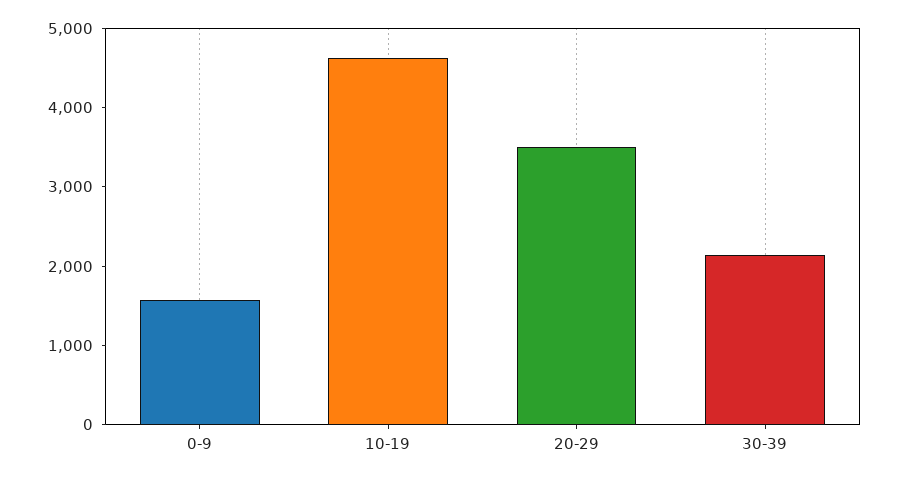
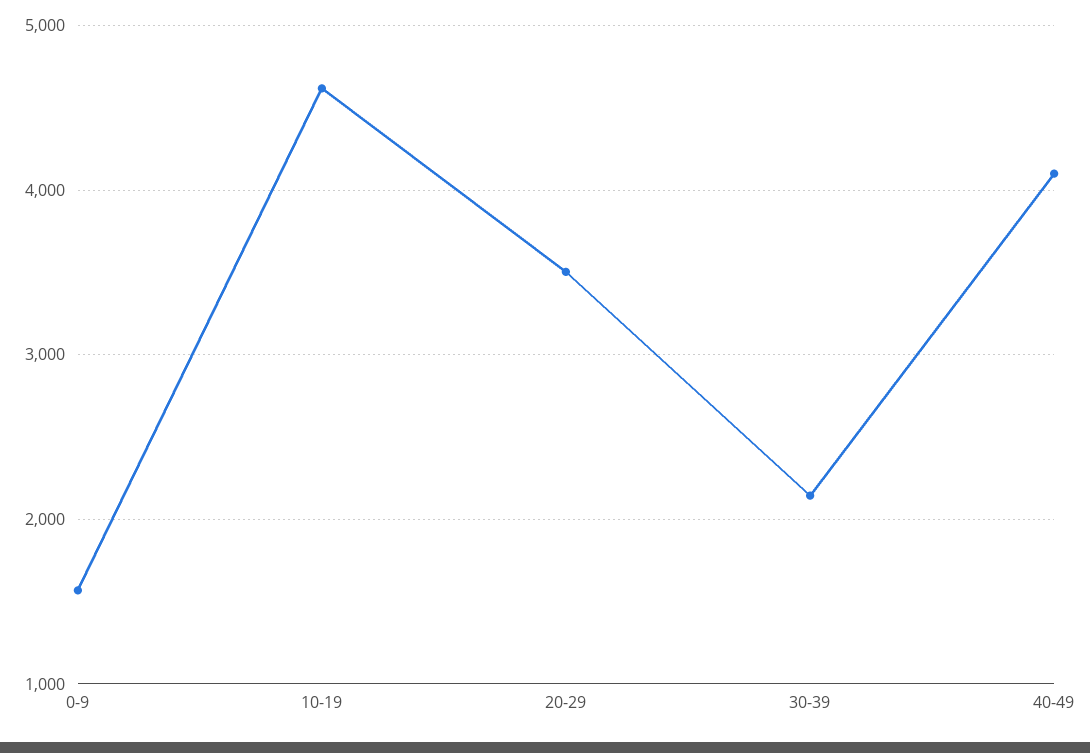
40-49: none -> 4100

